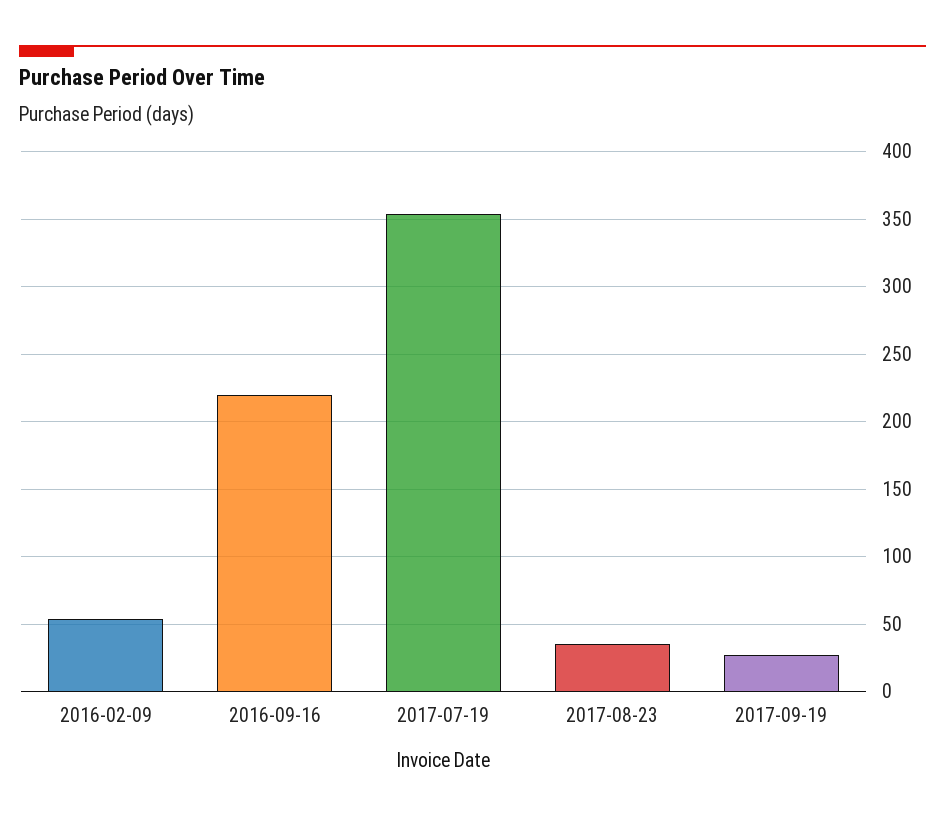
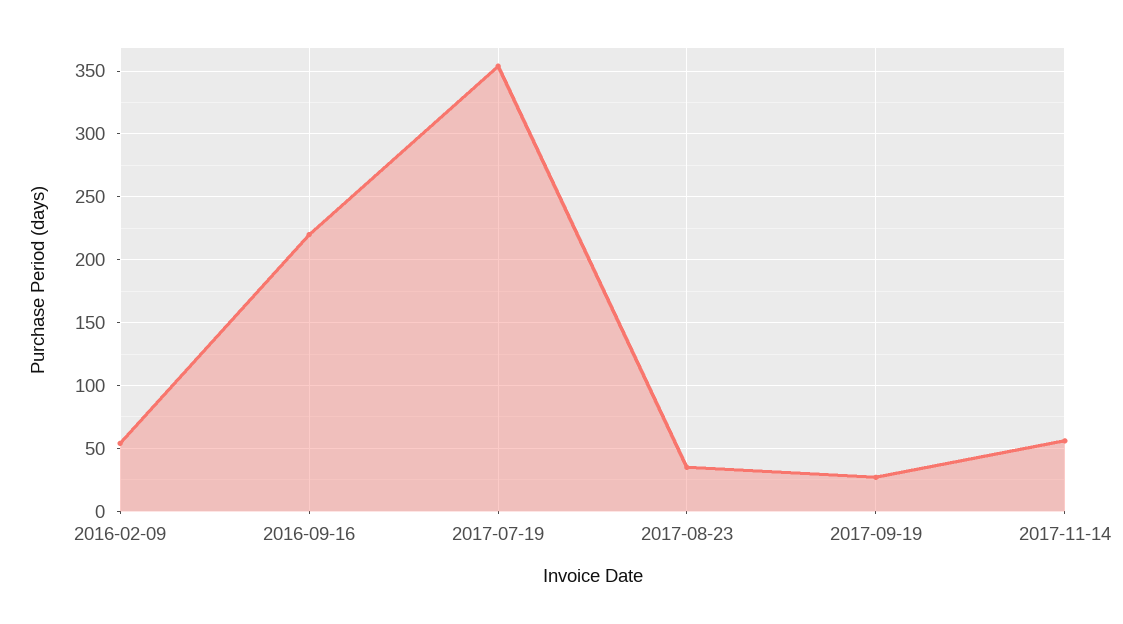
2017-11-14: none -> 55

